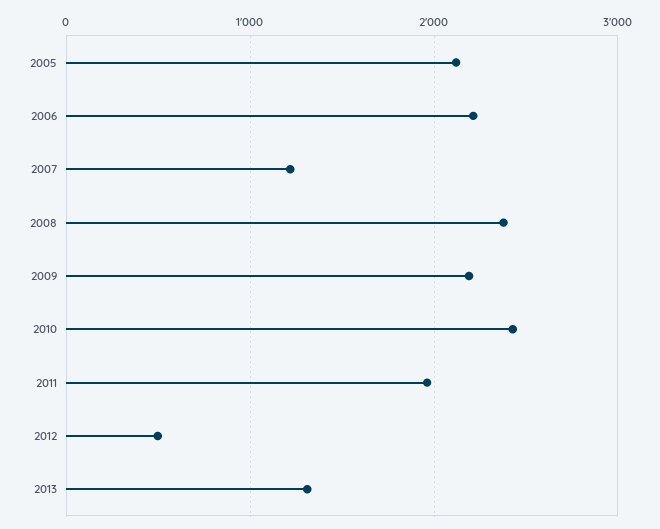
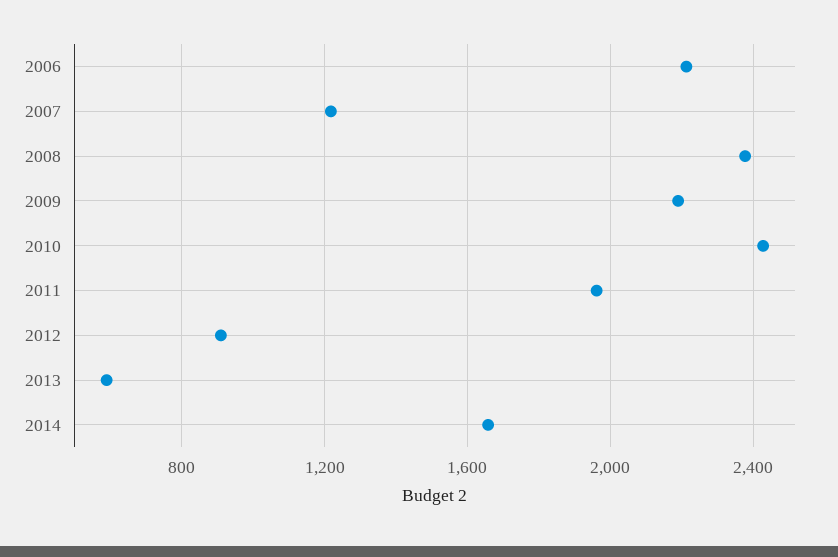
2005: 2100 -> none
2012: 500 -> 900
2013: 1300 -> 600
2014: none -> 1650

